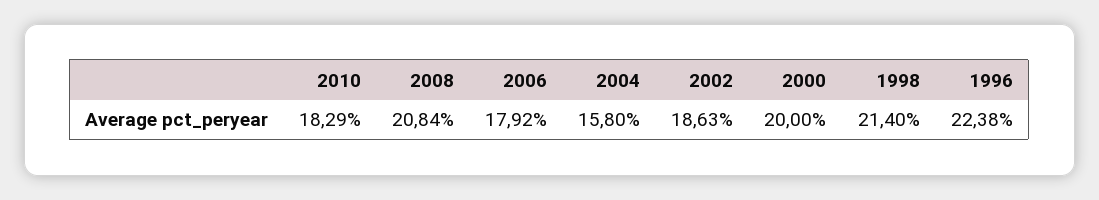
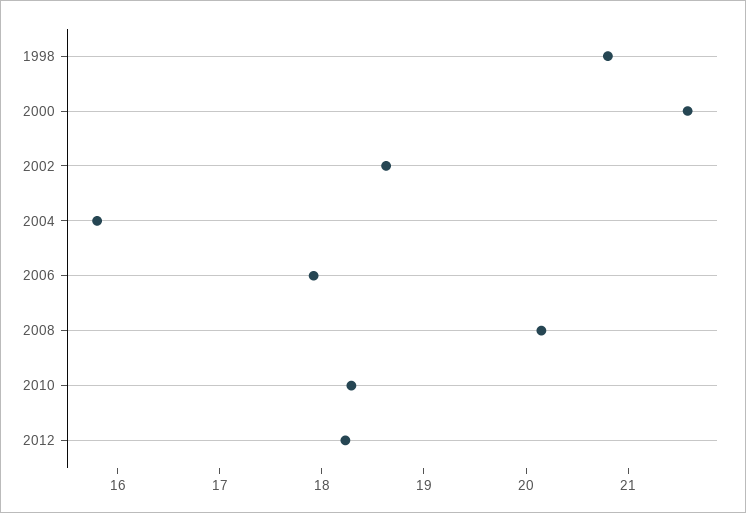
2008: 20.84 -> 20.2
2000: 20 -> 21.6
1998: 21.4 -> 20.8
1996: 22.38 -> none
2012: none -> 18.2

